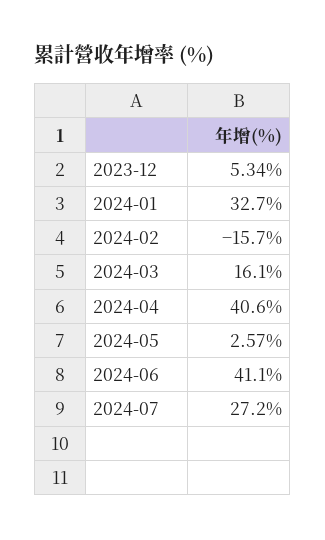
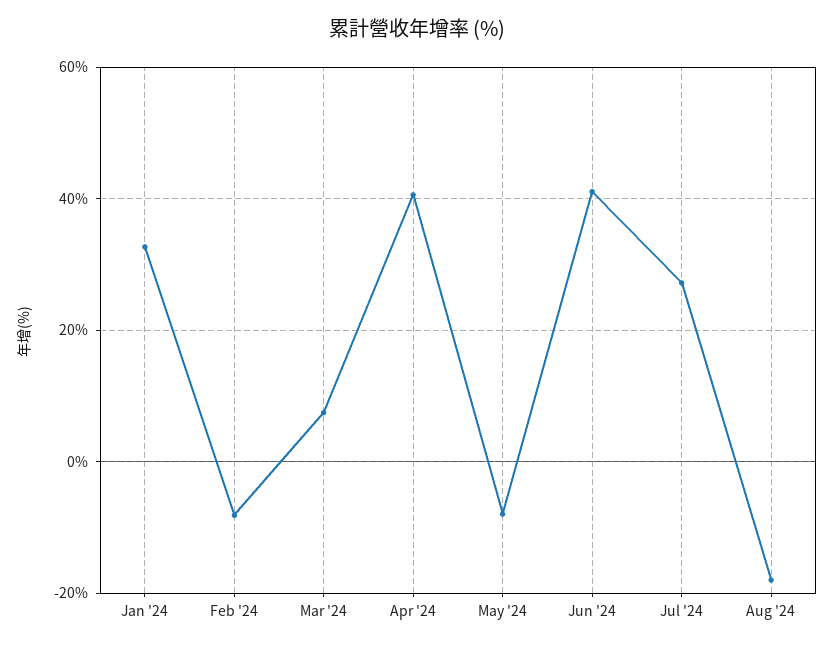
2023-12: 5.34 -> none
2024-02: -15.7 -> -8
2024-03: 16.1 -> 8
2024-05: 2.57 -> -8
Aug '24: none -> -18

